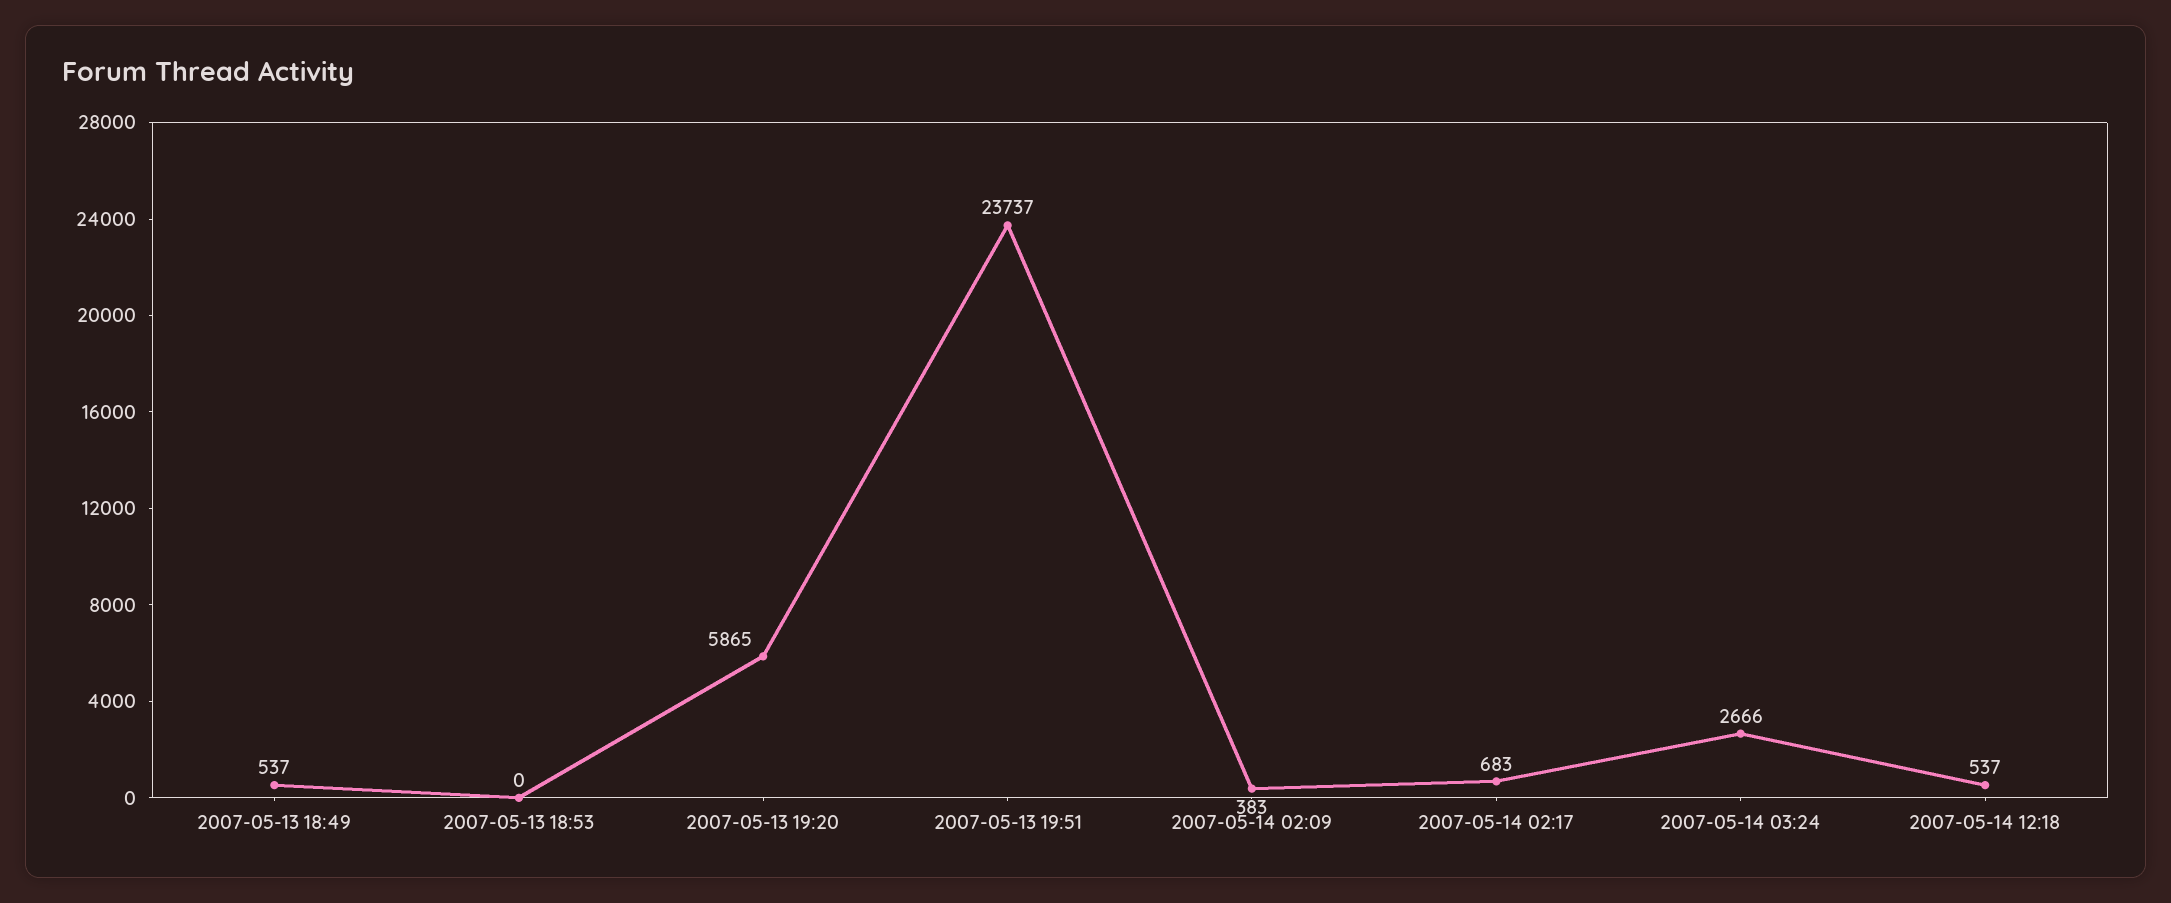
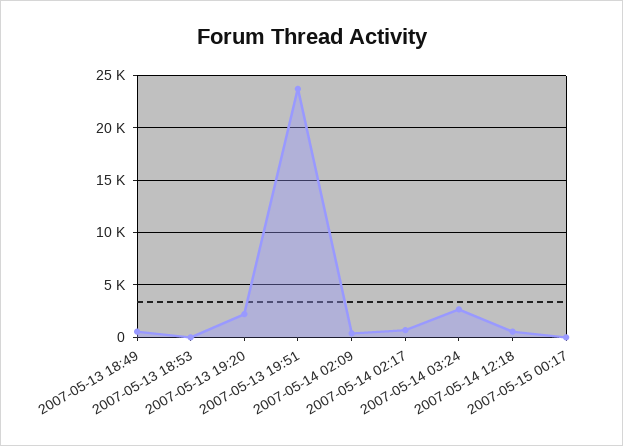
2007-05-13 19:20: 5865 -> 2000
2007-05-15 00:17: none -> 0

